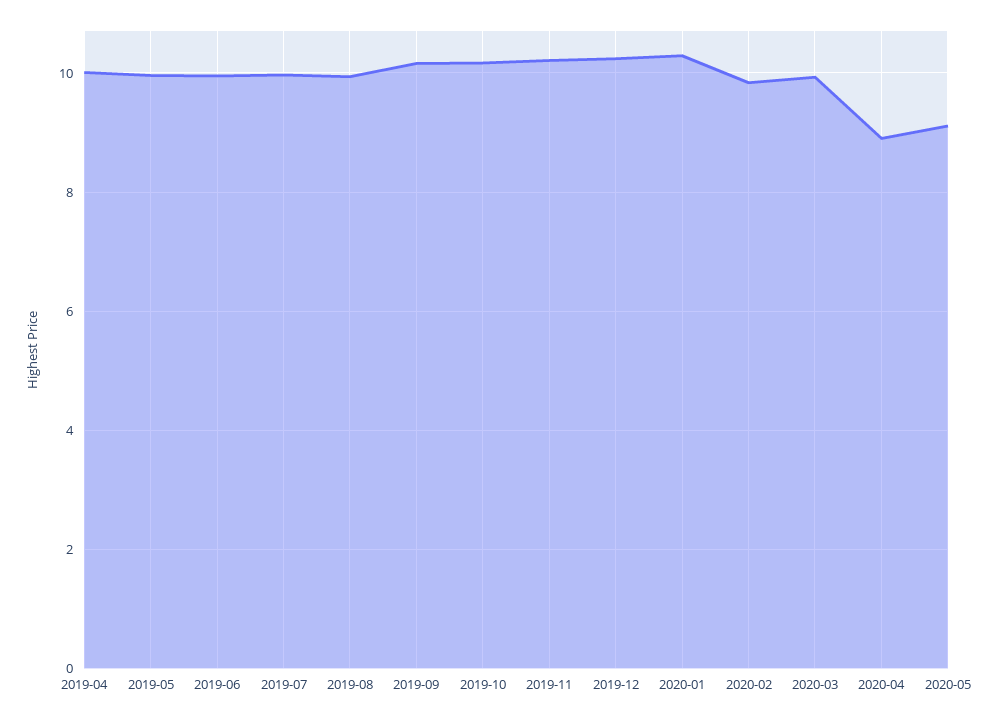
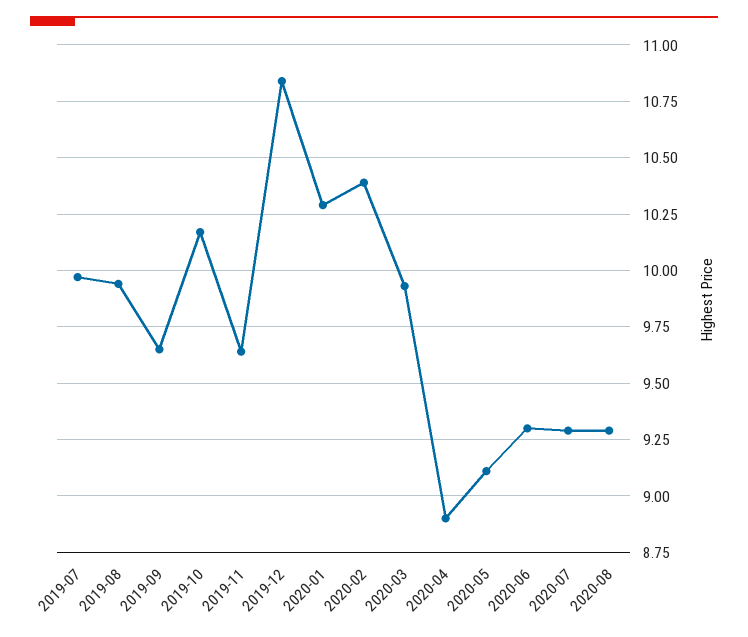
2019-04: 10 -> none
2019-05: 10 -> none
2019-06: 10 -> none
2019-09: 10.2 -> 9.65
2019-11: 10.2 -> 9.65
2019-12: 10.2 -> 10.85
2020-02: 9.8 -> 10.4
2020-06: none -> 9.3
2020-07: none -> 9.3
2020-08: none -> 9.3

